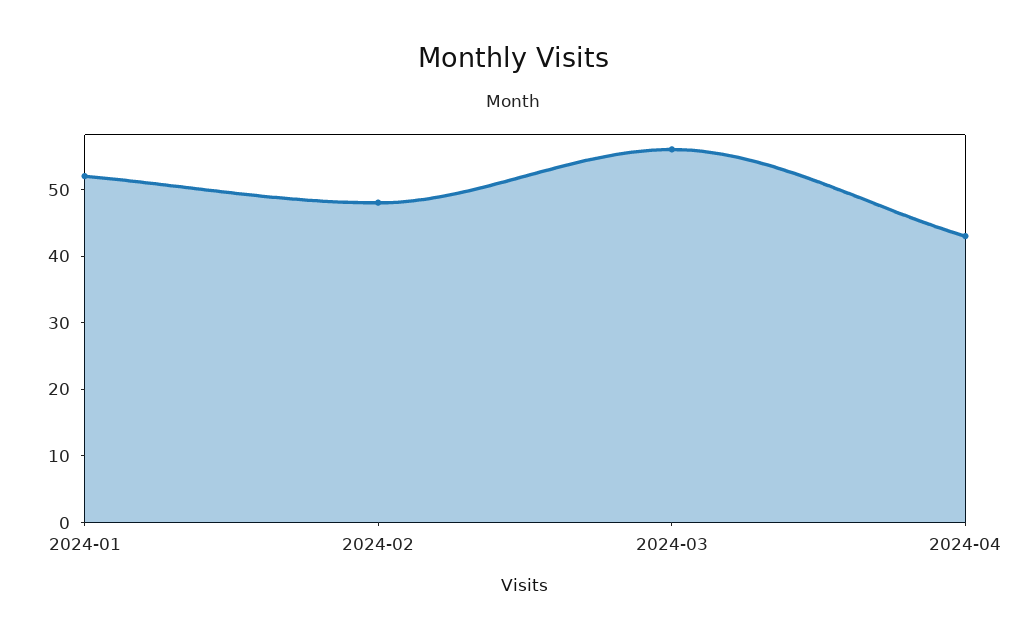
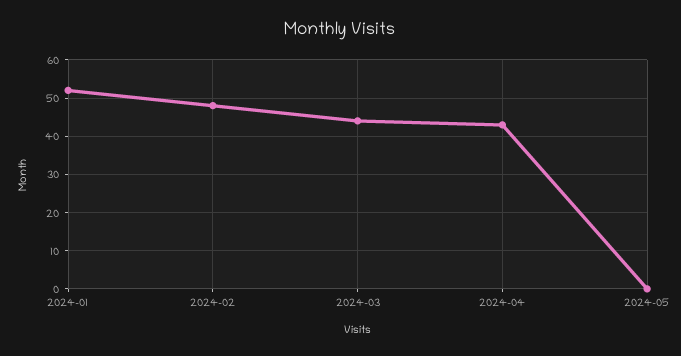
2024-03: 55 -> 45
2024-05: none -> 0

